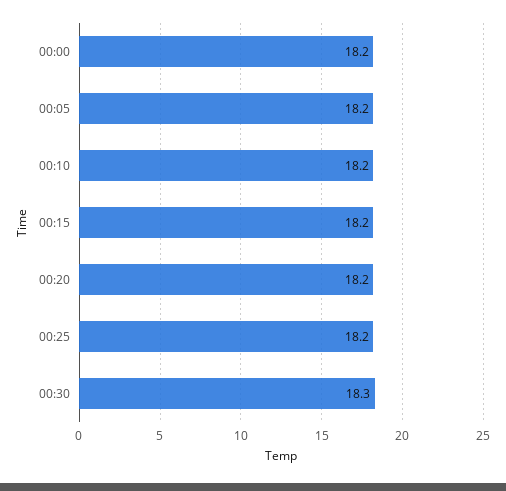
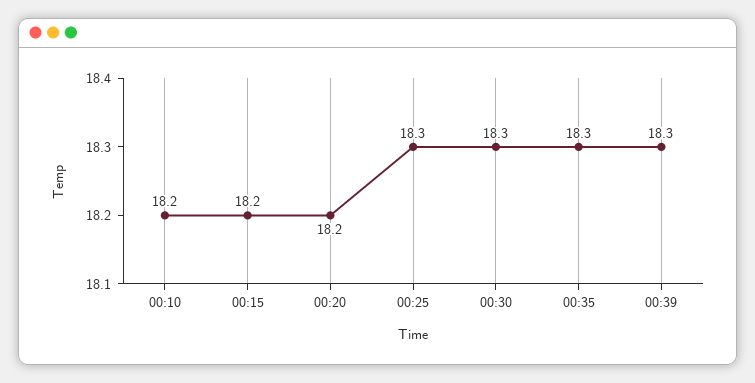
00:00: 18.2 -> none
00:05: 18.2 -> none
00:25: 18.2 -> 18.3
00:35: none -> 18.3
00:39: none -> 18.3

